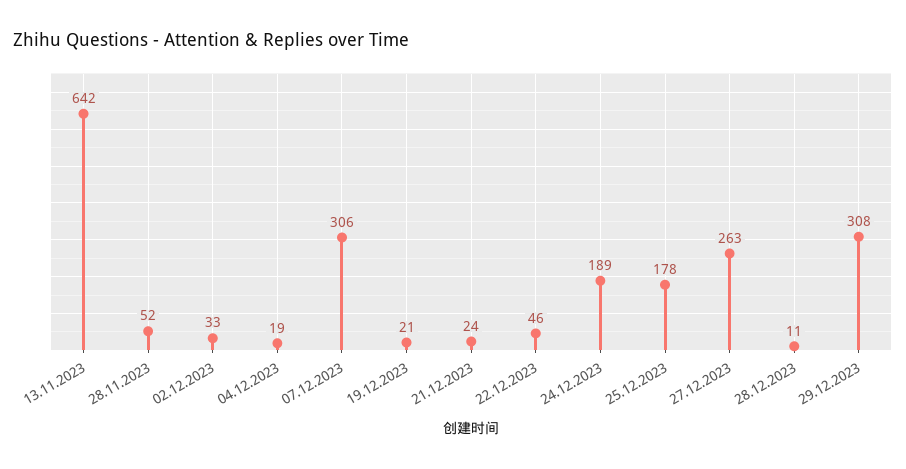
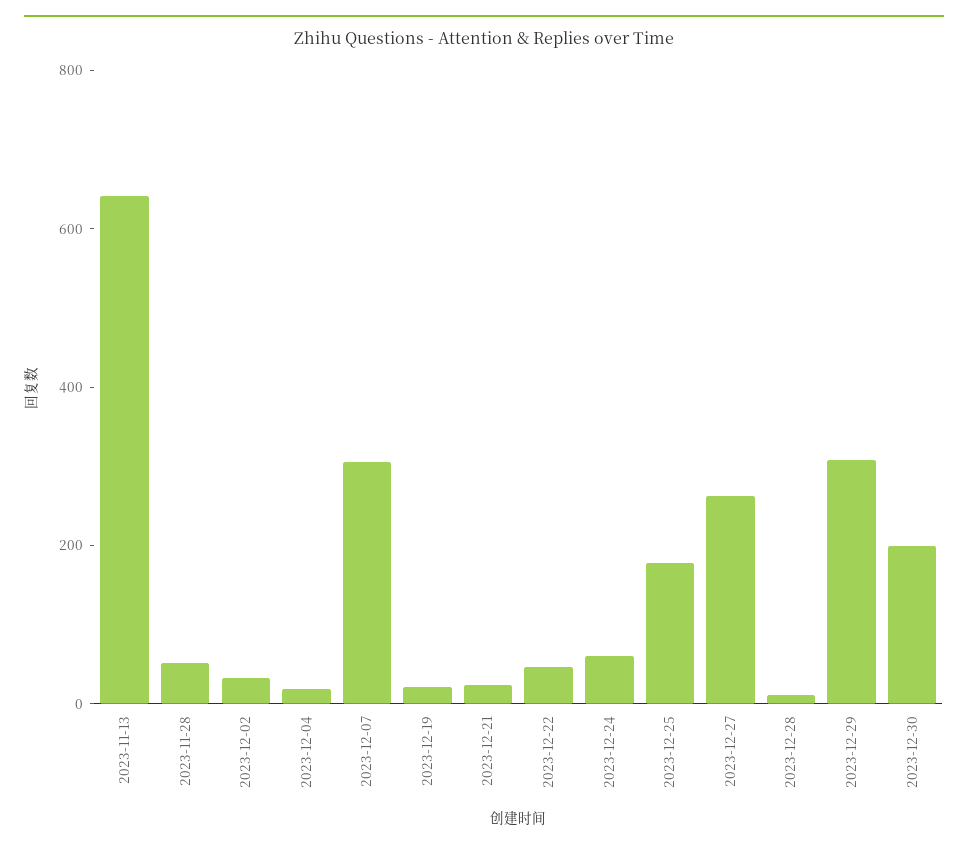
24.12.2023: 189 -> 50
2023-12-30: none -> 200

